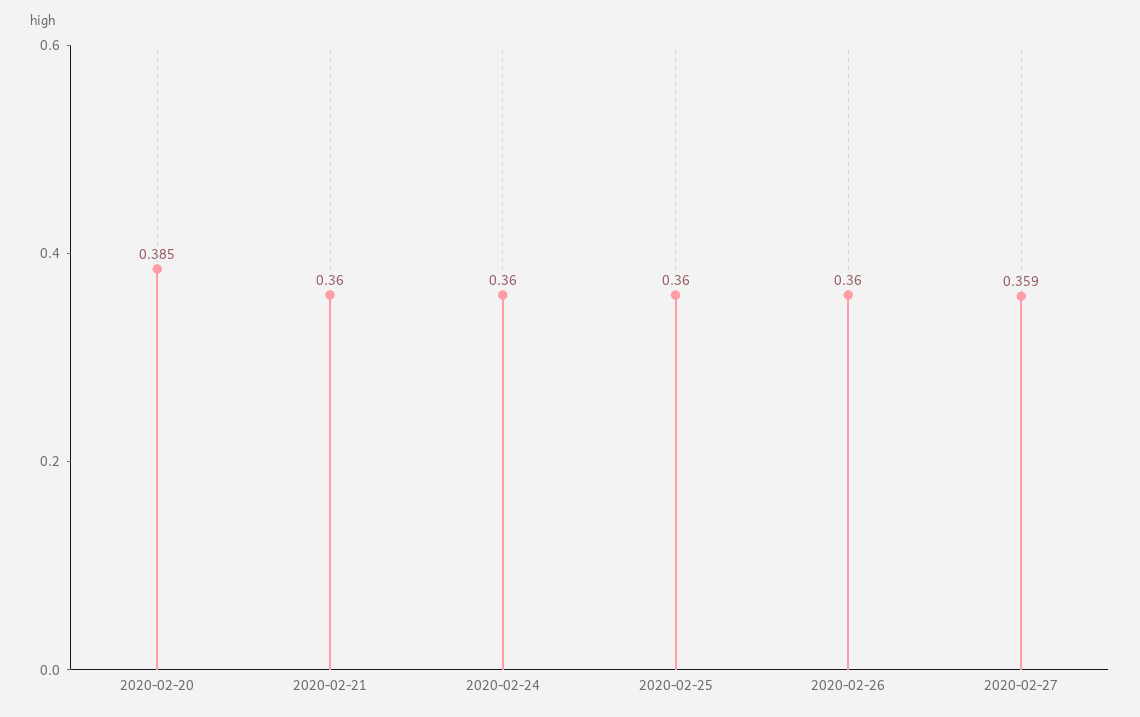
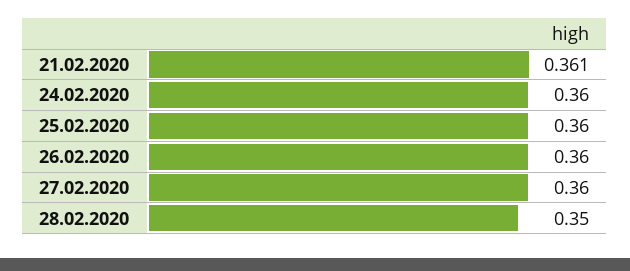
2020-02-20: 0.385 -> none
2020-02-21: 0.36 -> 0.361
2020-02-27: 0.359 -> 0.36
28.02.2020: none -> 0.35

